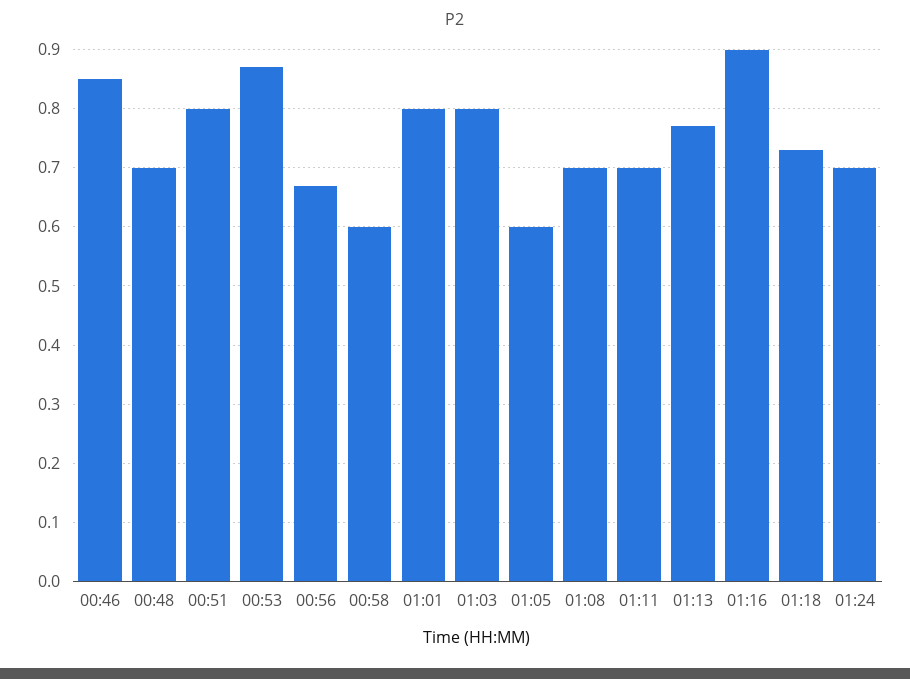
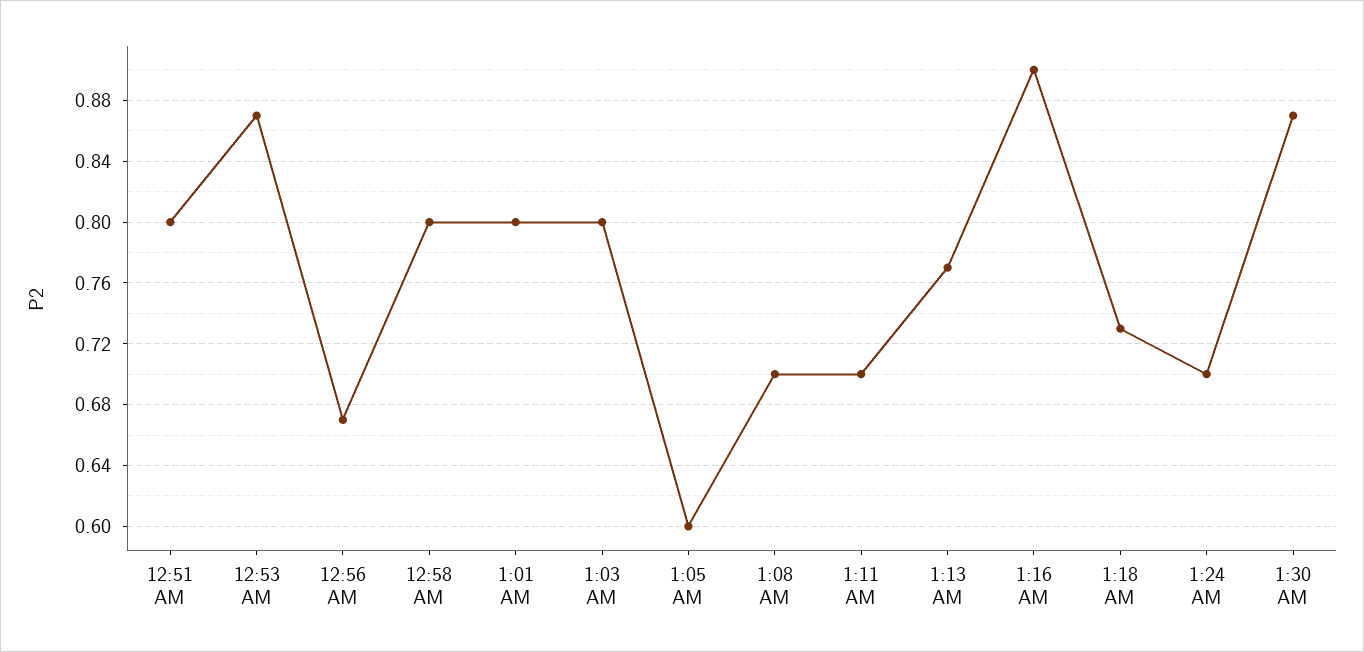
00:46: 0.85 -> none
00:48: 0.7 -> none
00:58: 0.6 -> 0.8
1:30 AM: none -> 0.87

